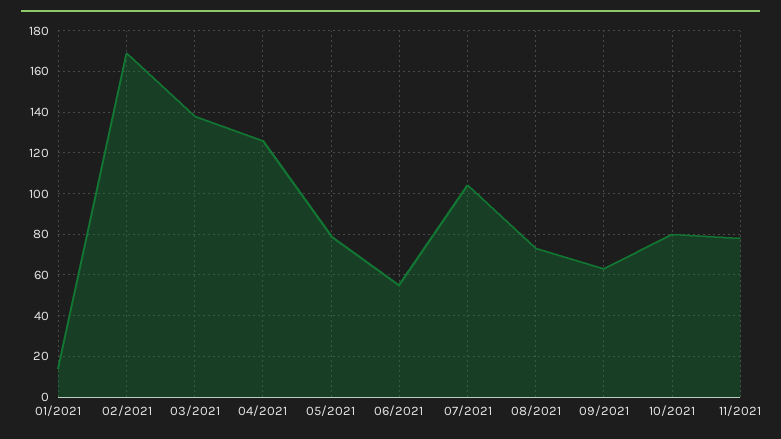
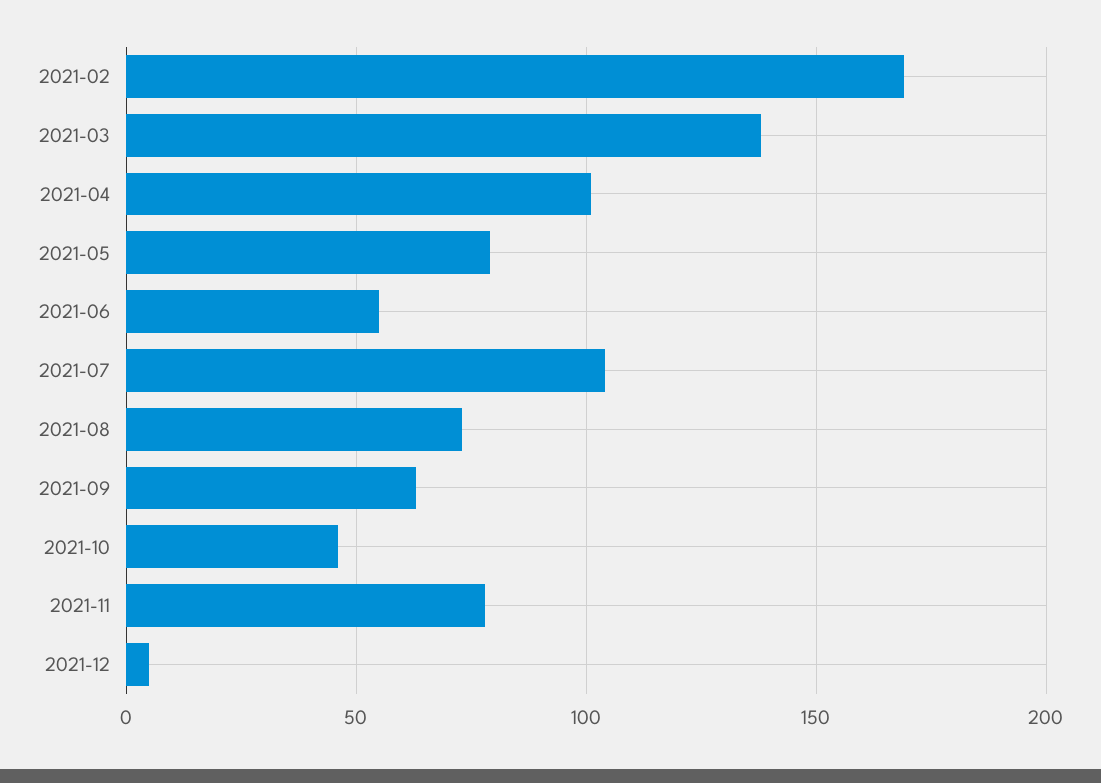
01/2021: 15 -> none
04/2021: 125 -> 100
10/2021: 80 -> 45
2021-12: none -> 5

